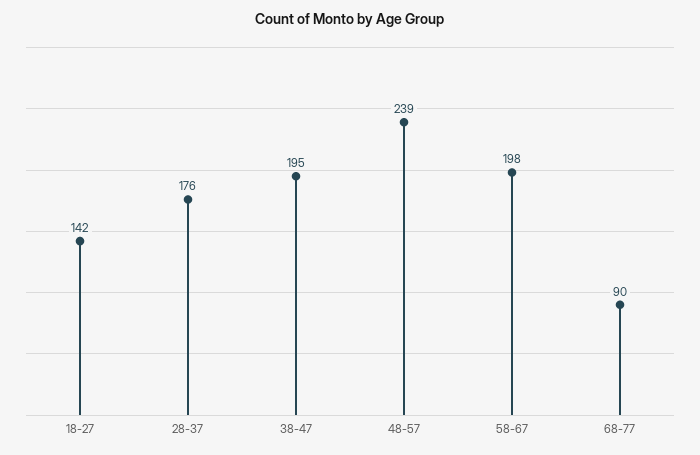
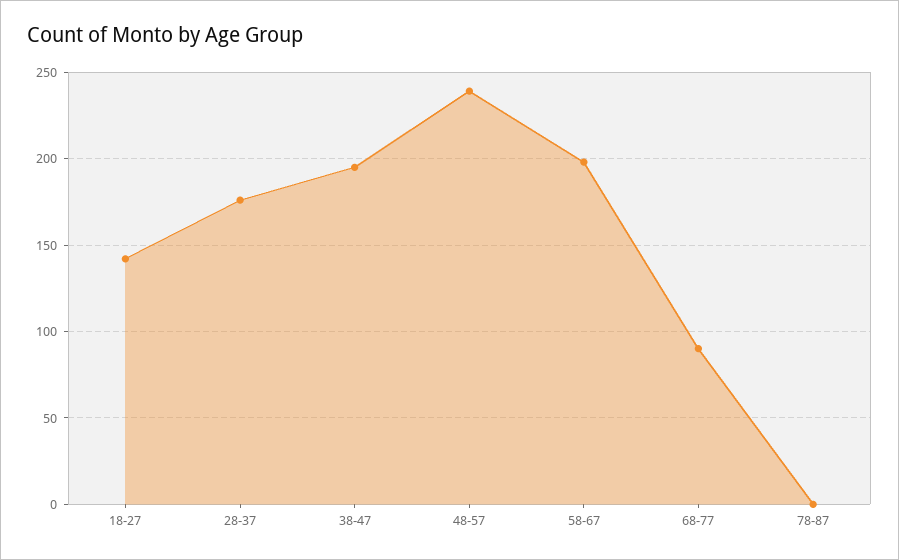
78-87: none -> 0

